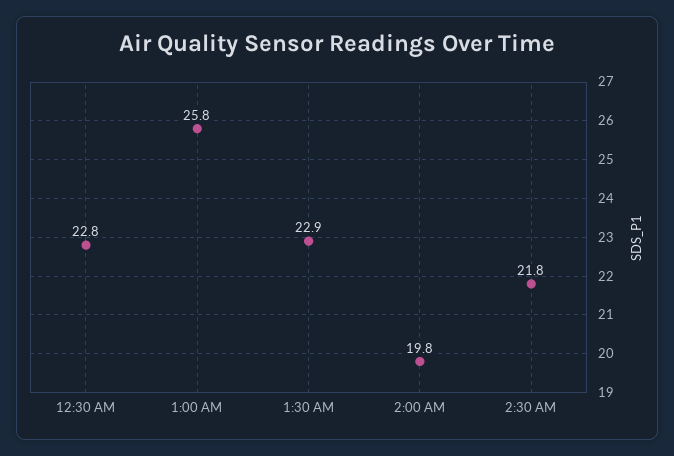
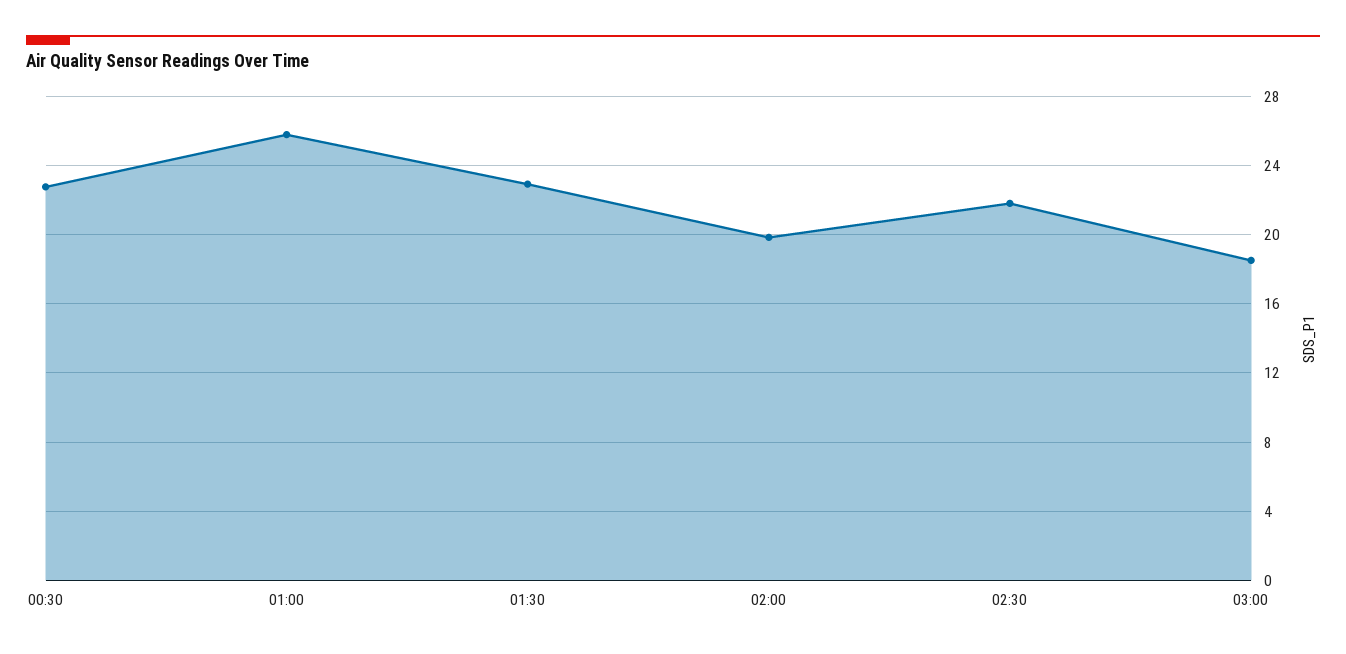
03:00: none -> 18.5

